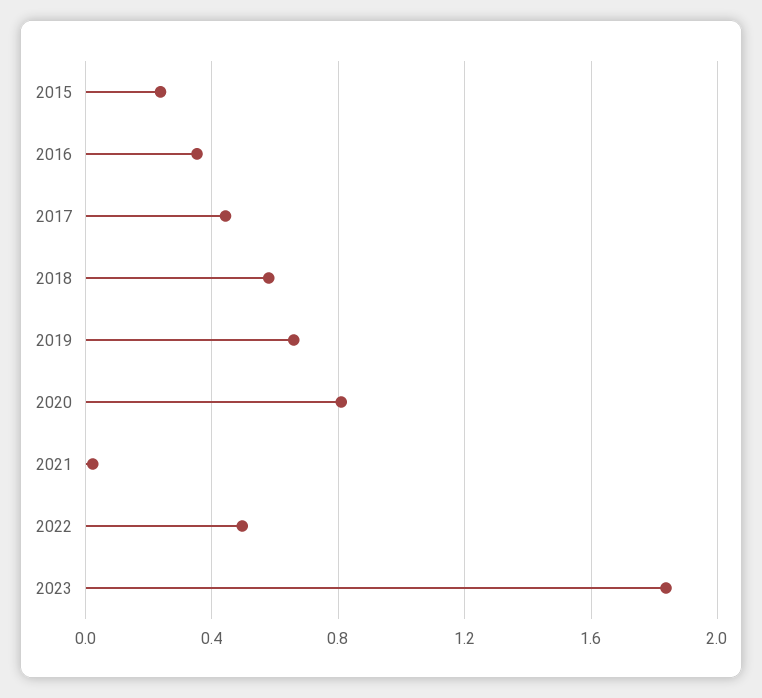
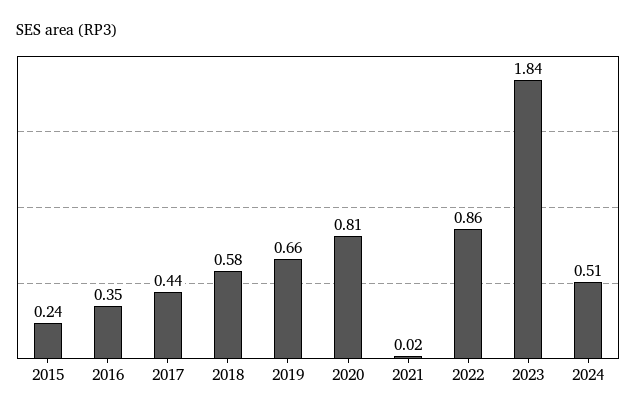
2022: 0.5 -> 0.86
2024: none -> 0.51

